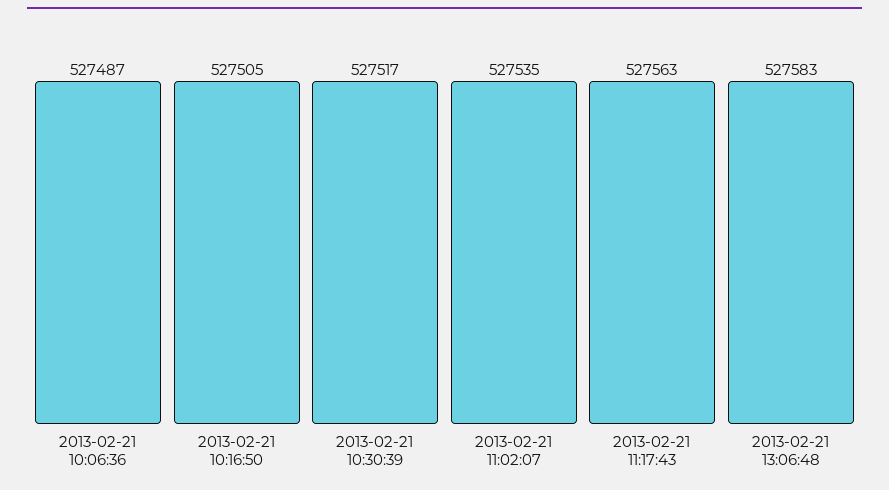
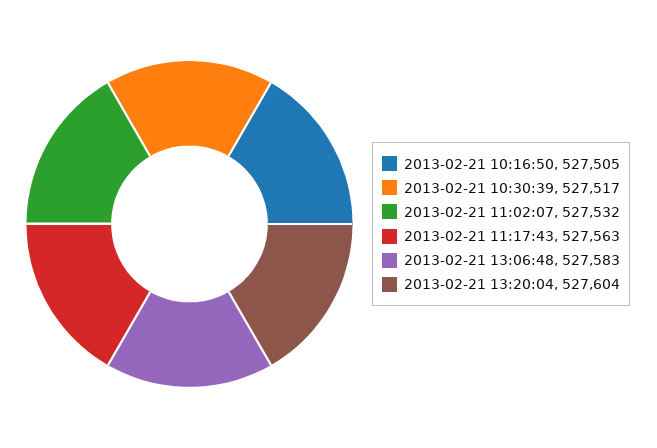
2013-02-21 10:06:36: 527487 -> none
2013-02-21 11:02:07: 527535 -> 527532
2013-02-21 13:20:04: none -> 527604

